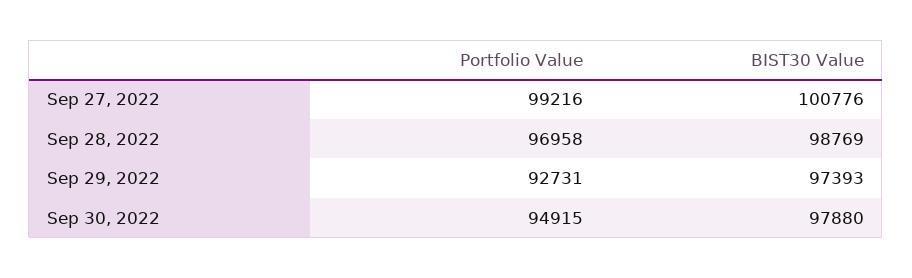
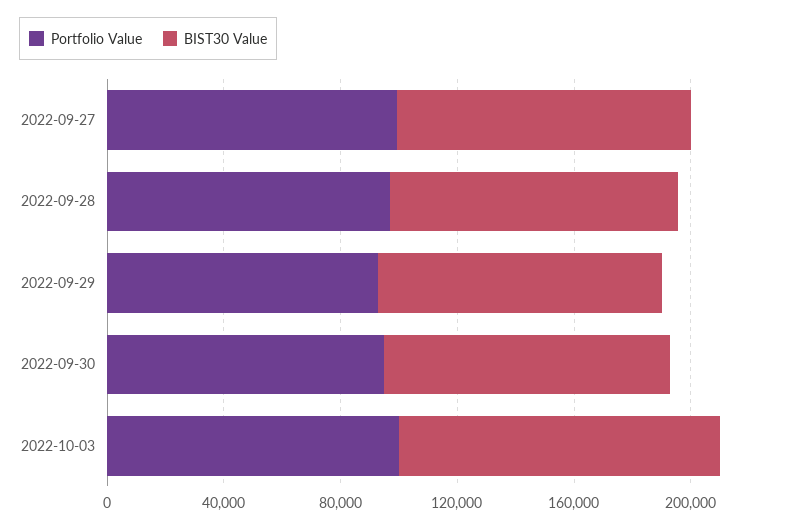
Portfolio Value, 2022-10-03: none -> 100000
BIST30 Value, 2022-10-03: none -> 110000

